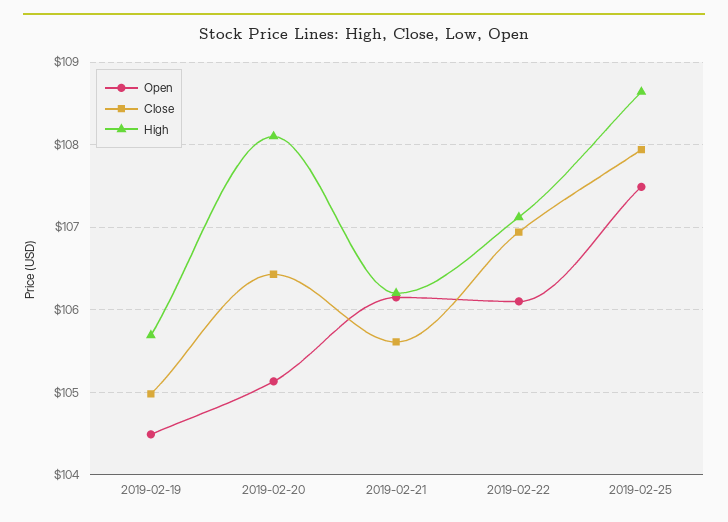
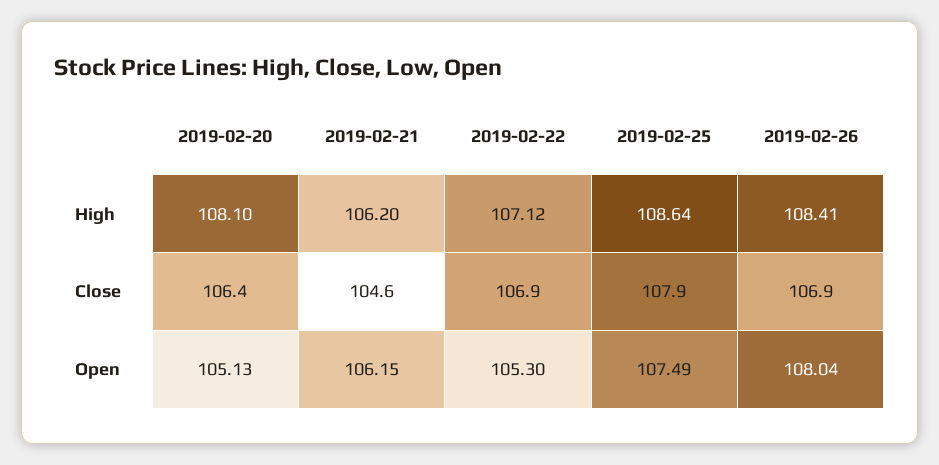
Open, 2019-02-19: 104.5 -> none
Close, 2019-02-19: 105 -> none
High, 2019-02-19: 105.7 -> none
Close, 2019-02-21: 105.6 -> 104.6
Open, 2019-02-22: 106.1 -> 105.3
High, 2019-02-26: none -> 108.41
Close, 2019-02-26: none -> 106.9
Open, 2019-02-26: none -> 108.04

